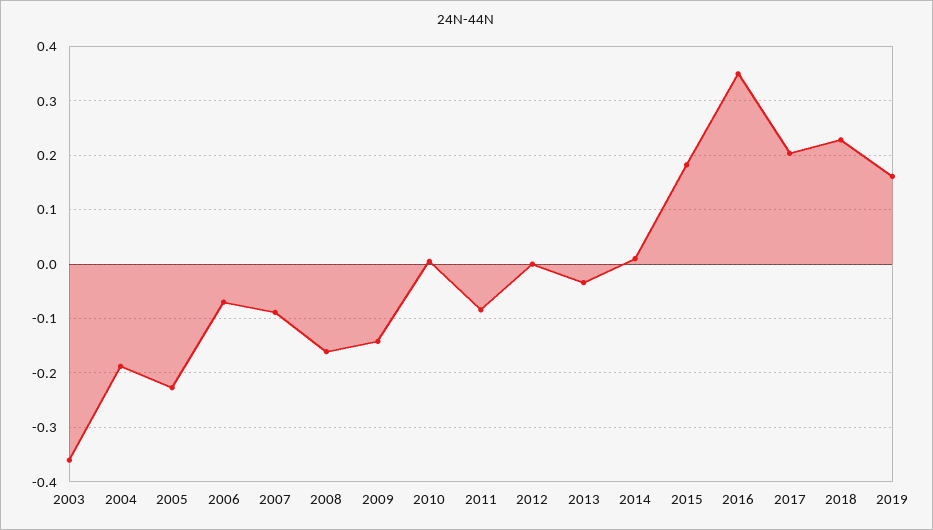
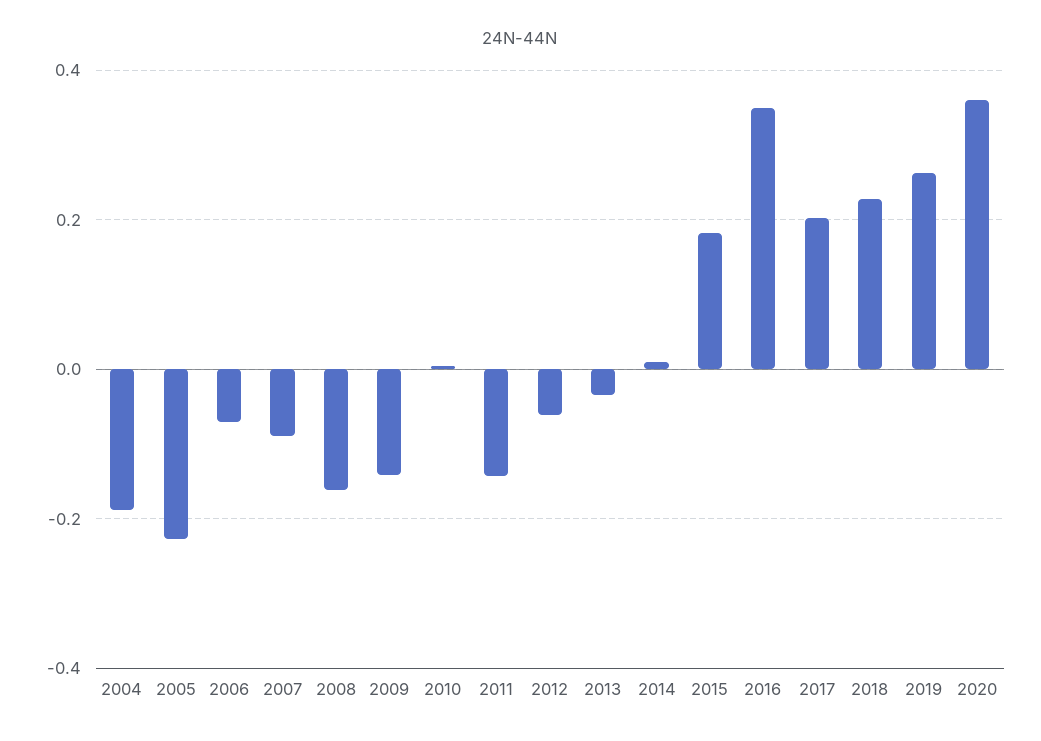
2003: -0.36 -> none
2011: -0.08 -> -0.14
2012: 0 -> -0.06
2019: 0.16 -> 0.26
2020: none -> 0.36

